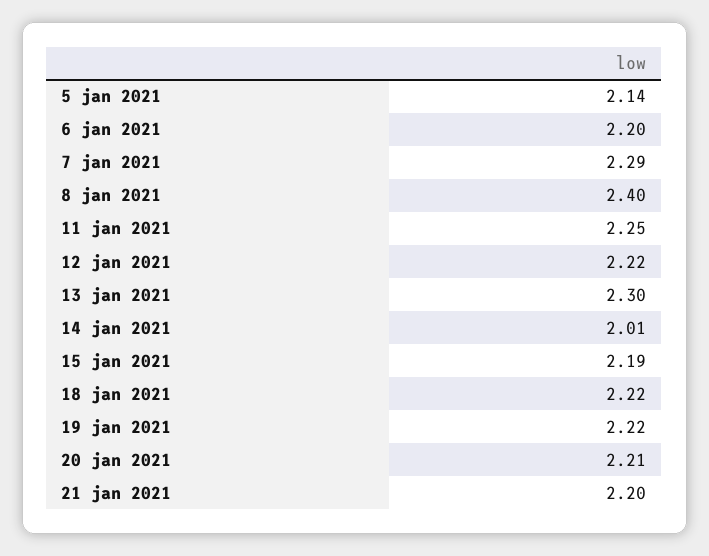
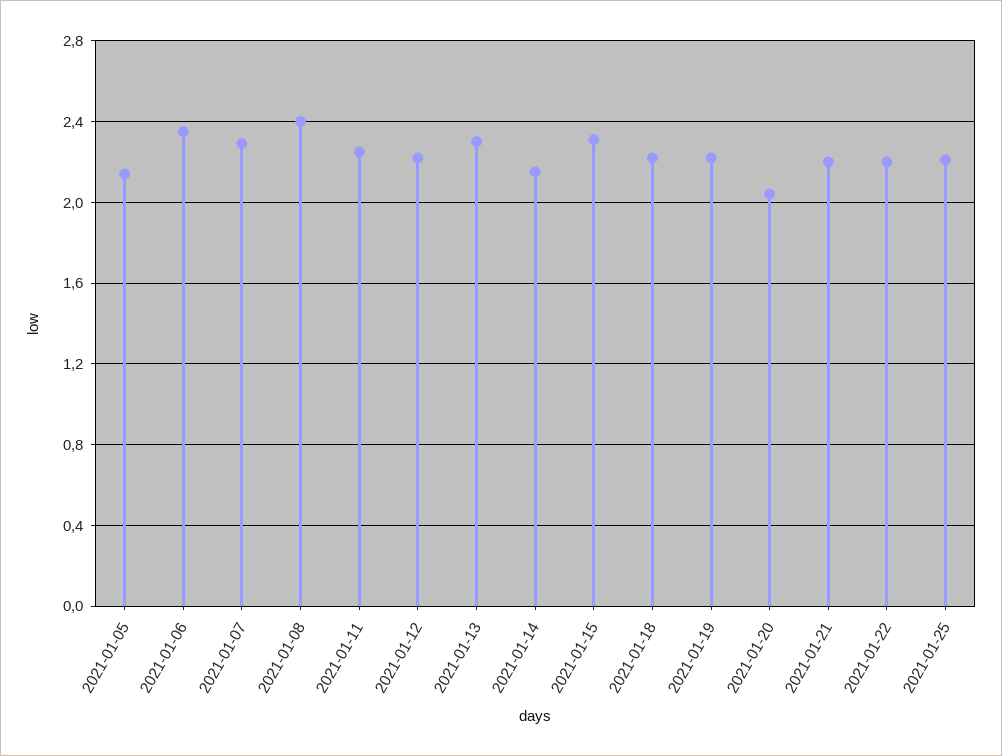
6 jan 2021: 2.2 -> 2.35
14 jan 2021: 2.01 -> 2.15
15 jan 2021: 2.19 -> 2.3
20 jan 2021: 2.21 -> 2.05
2021-01-22: none -> 2.2
2021-01-25: none -> 2.2

